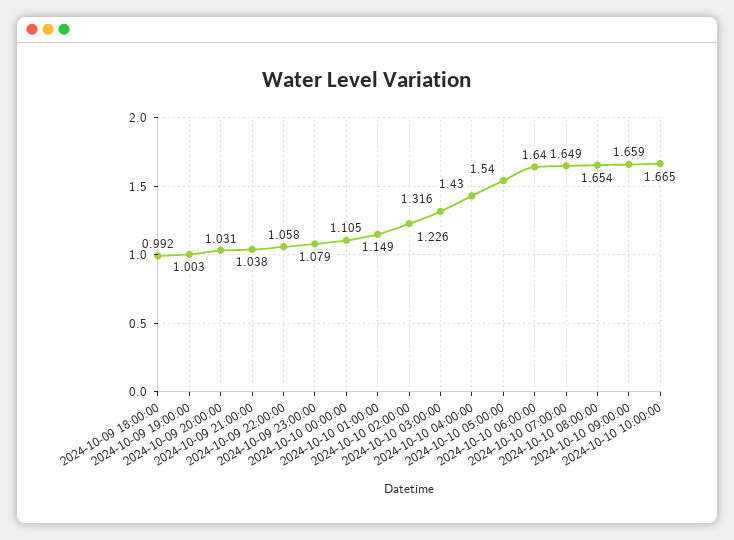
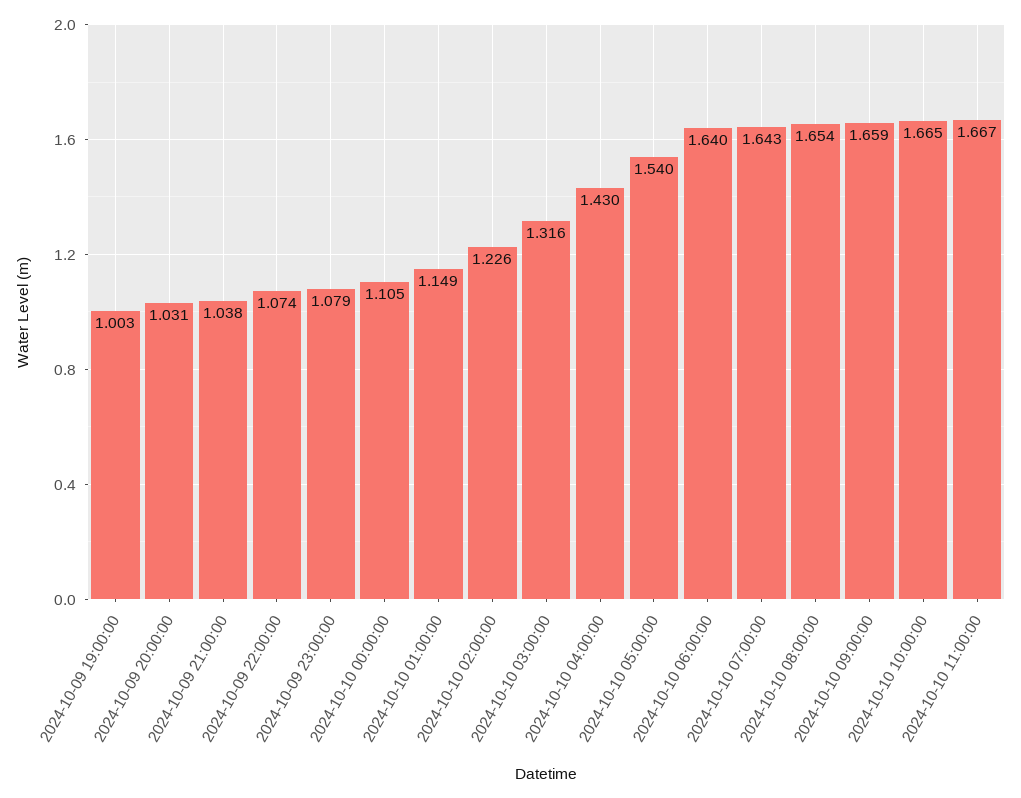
2024-10-09 18:00:00: 0.992 -> none
2024-10-09 22:00:00: 1.058 -> 1.074
2024-10-10 07:00:00: 1.649 -> 1.643
2024-10-10 11:00:00: none -> 1.667

